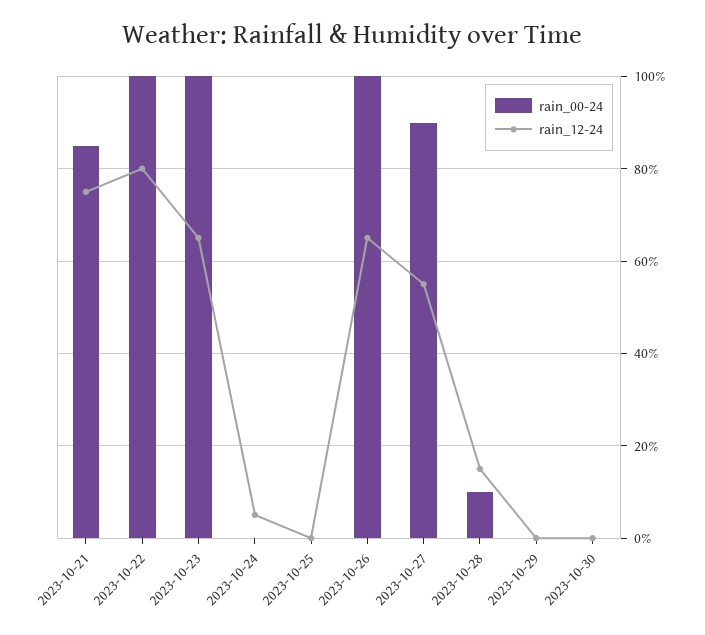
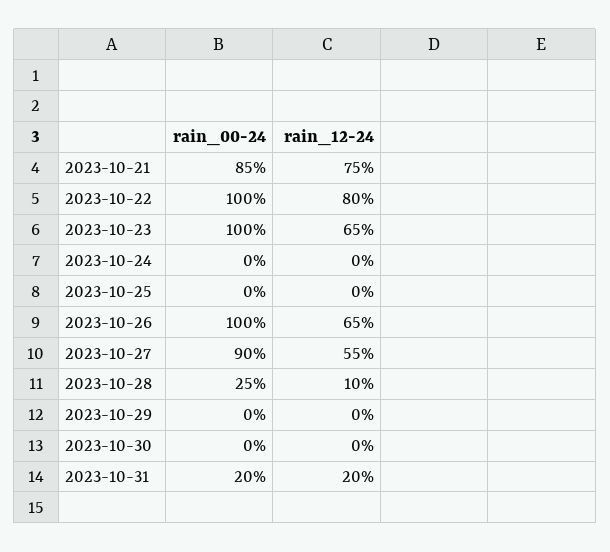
rain_12-24, 2023-10-24: 5 -> 0
rain_00-24, 2023-10-28: 10 -> 25
rain_12-24, 2023-10-28: 15 -> 10
rain_00-24, 2023-10-31: none -> 20
rain_12-24, 2023-10-31: none -> 20

